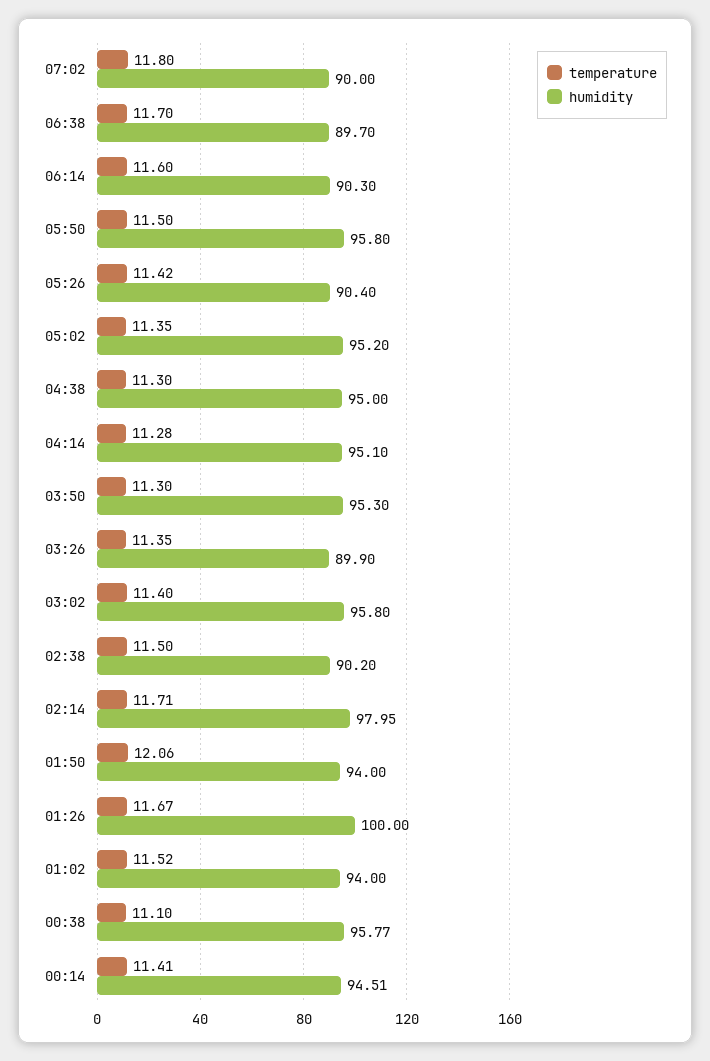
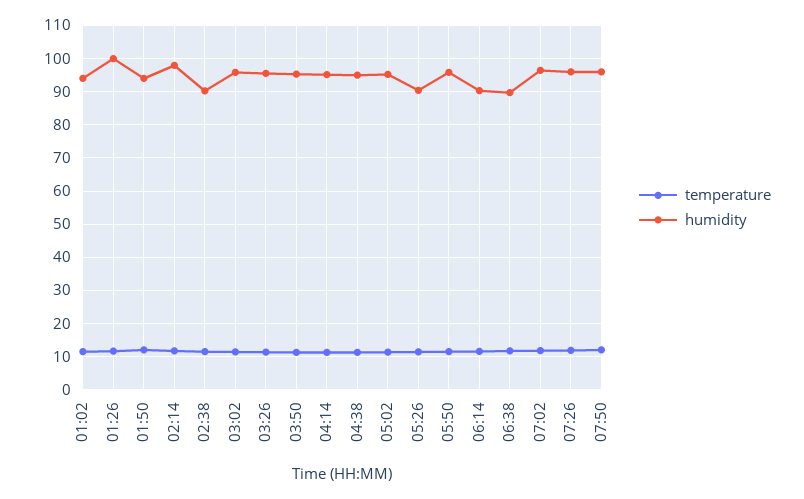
humidity, 07:02: 90 -> 96
humidity, 03:26: 89.9 -> 96
temperature, 00:38: 11.1 -> none
humidity, 00:38: 95.77 -> none
temperature, 00:14: 11.41 -> none
humidity, 00:14: 94.51 -> none
temperature, 07:26: none -> 12
humidity, 07:26: none -> 96
temperature, 07:50: none -> 12
humidity, 07:50: none -> 96

